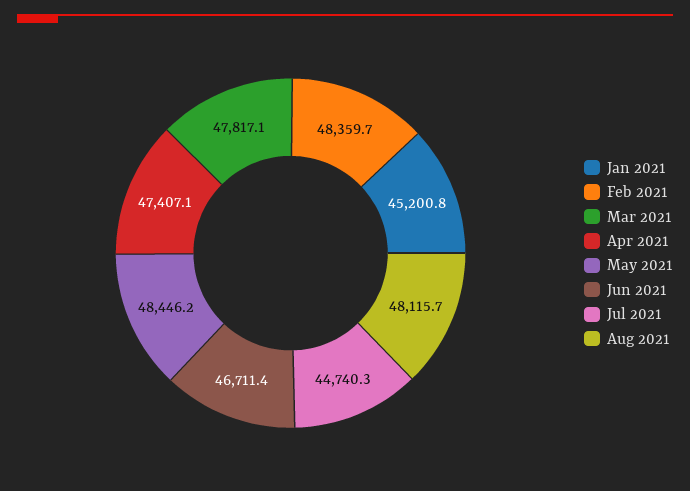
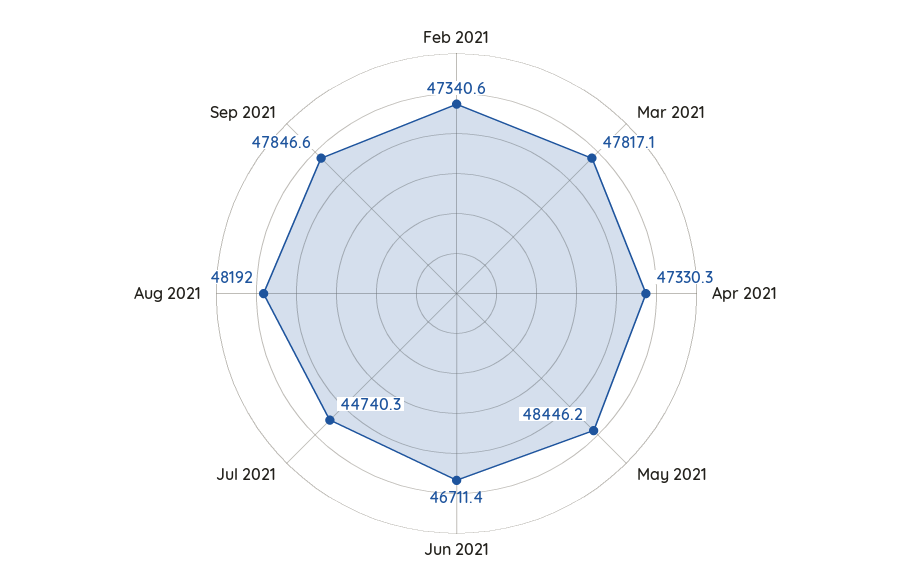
Jan 2021: 45200.8 -> none
Feb 2021: 48359.7 -> 47340.6
Apr 2021: 47407.1 -> 47330.3
Aug 2021: 48115.7 -> 48192
Sep 2021: none -> 47846.6

